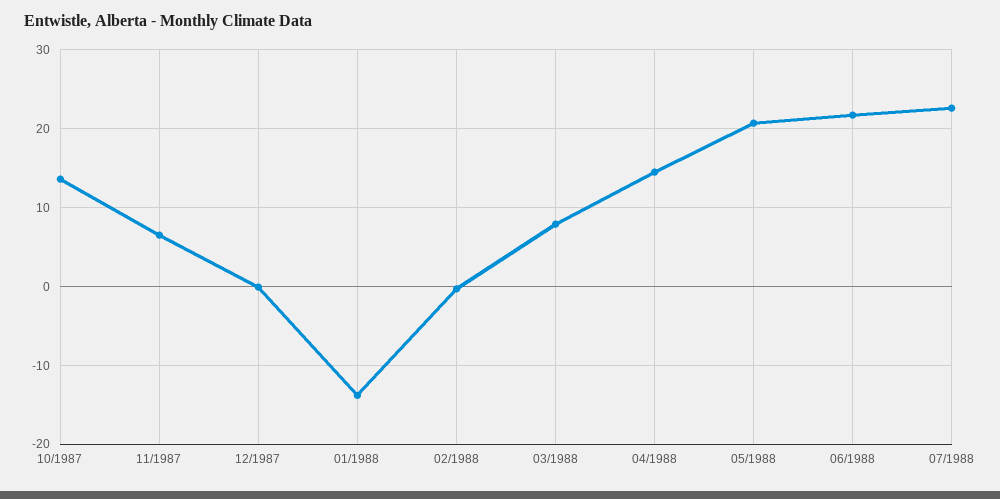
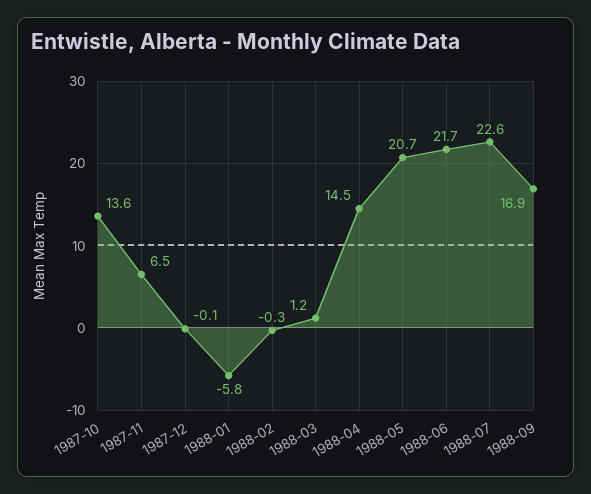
01/1988: -14 -> -5.8
03/1988: 8 -> 1.2
1988-09: none -> 16.9

